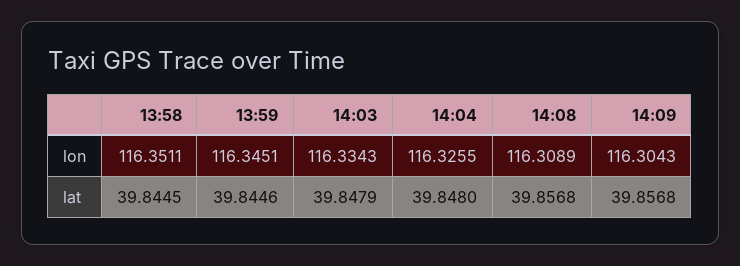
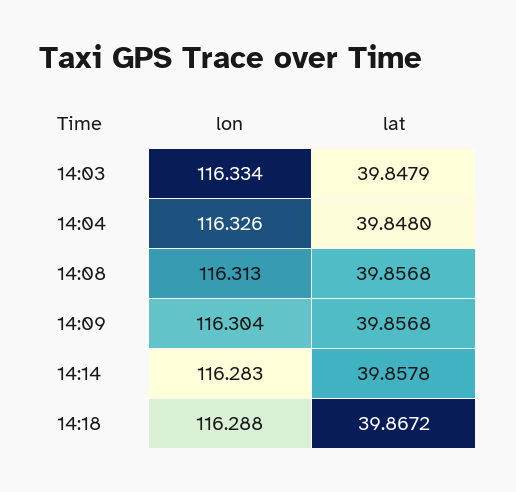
13:58, lon: 116.3511 -> none
13:59, lon: 116.3451 -> none
14:08, lon: 116.3089 -> 116.313
13:58, lat: 39.8445 -> none
13:59, lat: 39.8446 -> none
14:14, lon: none -> 116.283
14:14, lat: none -> 39.8578
14:18, lon: none -> 116.288
14:18, lat: none -> 39.8672

